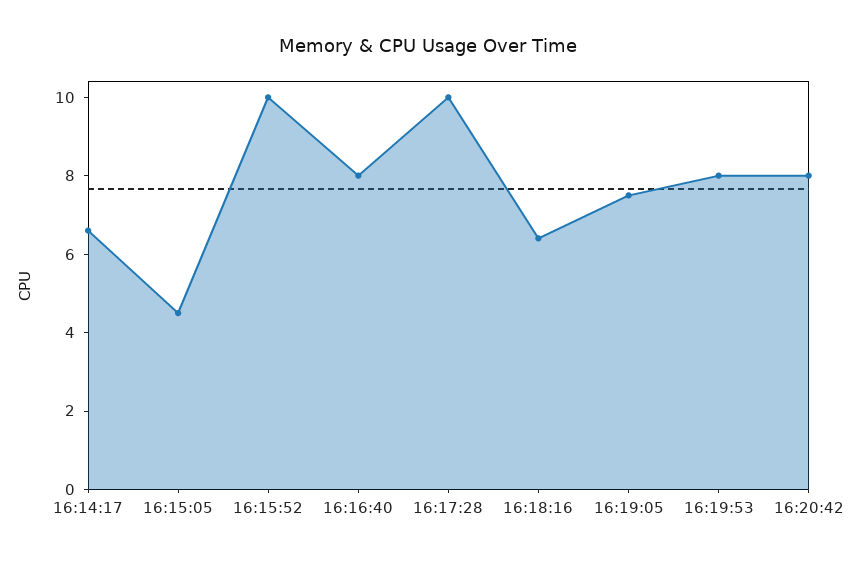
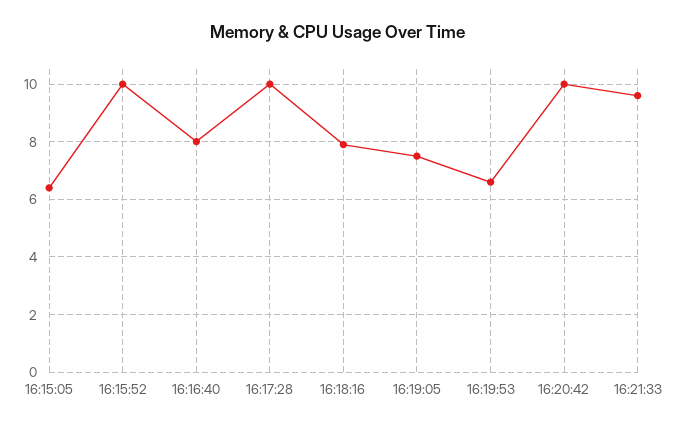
16:14:17: 6.5 -> none
16:15:05: 4.5 -> 6.5
16:18:16: 6.5 -> 8
16:19:53: 8 -> 6.5
16:20:42: 8 -> 10
16:21:33: none -> 9.5

